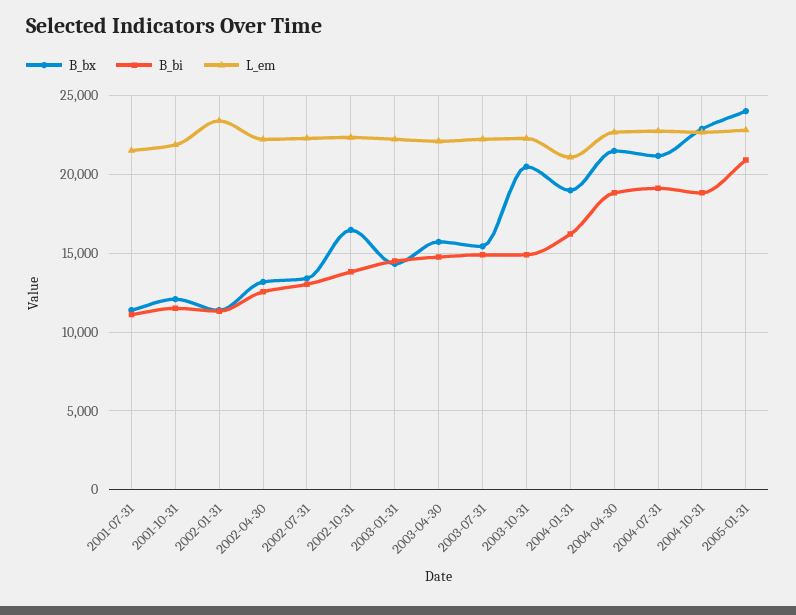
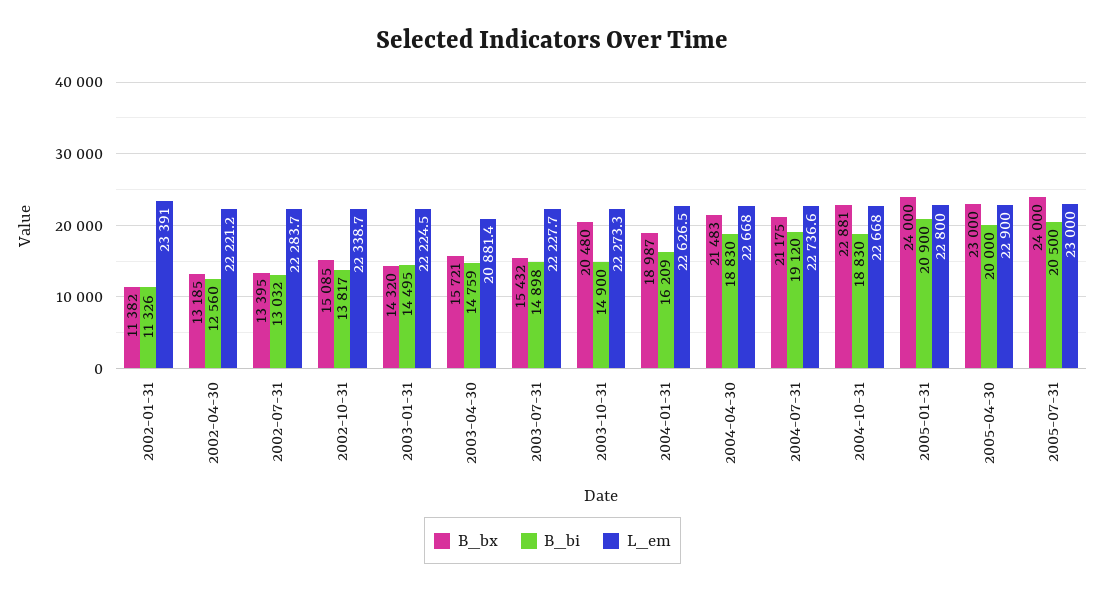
B_bx, 2001-07-31: 11500 -> none
B_bi, 2001-07-31: 11000 -> none
L_em, 2001-07-31: 21500 -> none
B_bx, 2001-10-31: 12000 -> none
B_bi, 2001-10-31: 11500 -> none
L_em, 2001-10-31: 22000 -> none
B_bx, 2002-10-31: 16500 -> 15085
L_em, 2003-04-30: 22000 -> 20881.4
L_em, 2004-01-31: 21000 -> 22626.5
B_bx, 2005-04-30: none -> 23000
B_bi, 2005-04-30: none -> 20000
L_em, 2005-04-30: none -> 22900
B_bx, 2005-07-31: none -> 24000
B_bi, 2005-07-31: none -> 20500
L_em, 2005-07-31: none -> 23000

